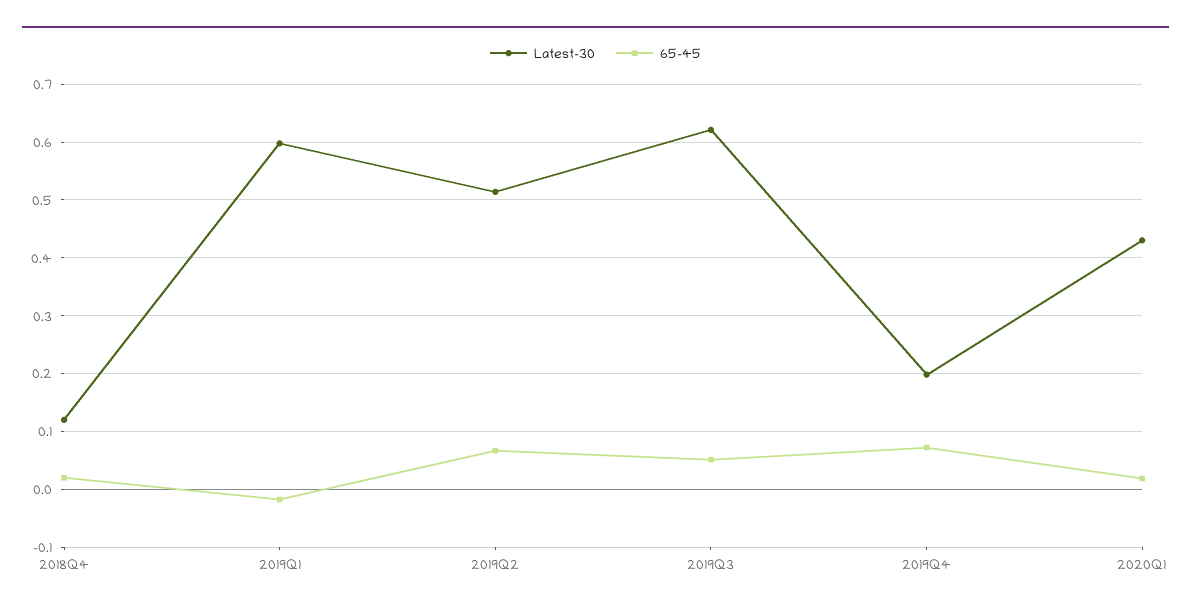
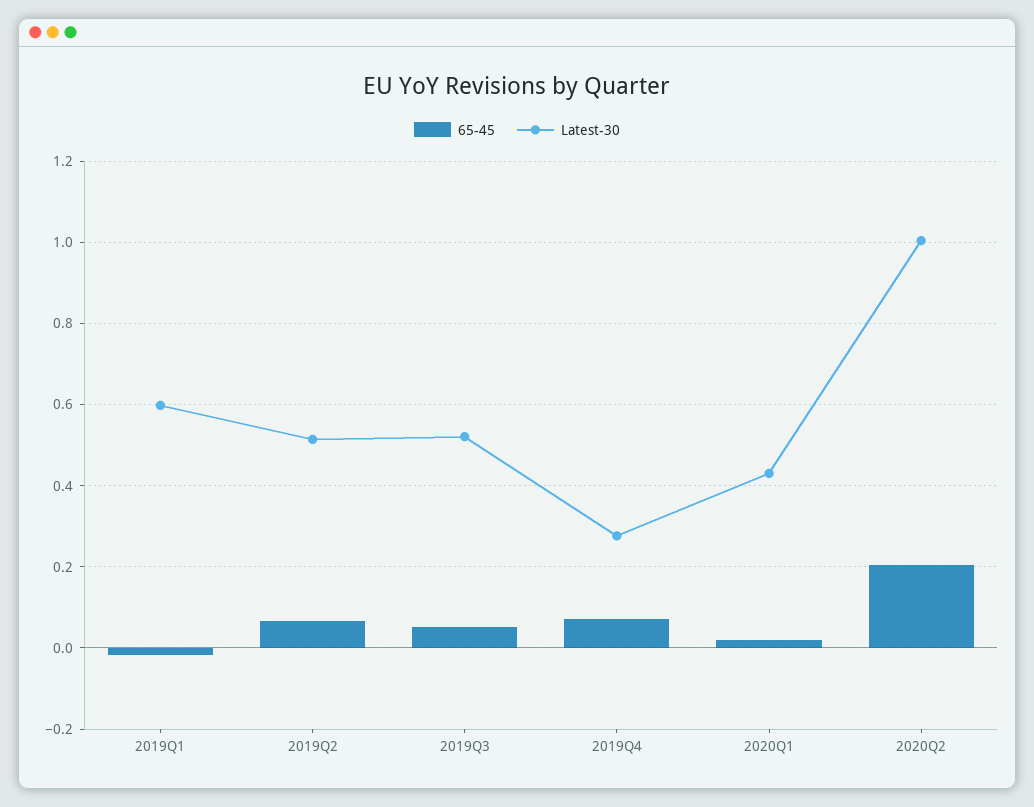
Latest-30, 2018Q4: 0.12 -> none
65-45, 2018Q4: 0.02 -> none
Latest-30, 2019Q3: 0.62 -> 0.52
Latest-30, 2019Q4: 0.2 -> 0.28
65-45, 2020Q2: none -> 0.2
Latest-30, 2020Q2: none -> 1

